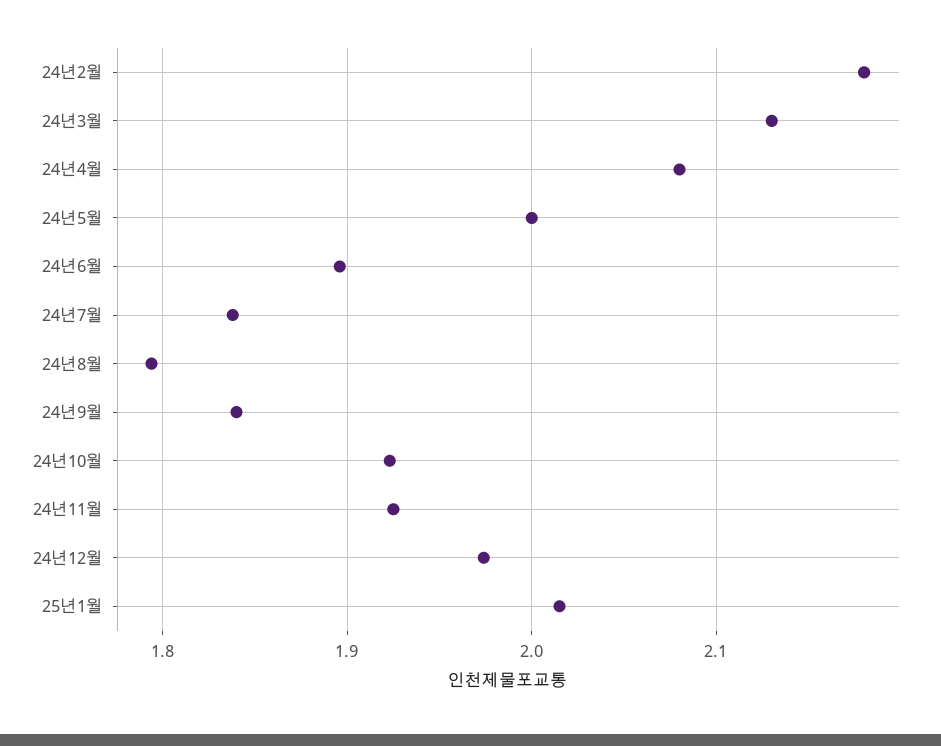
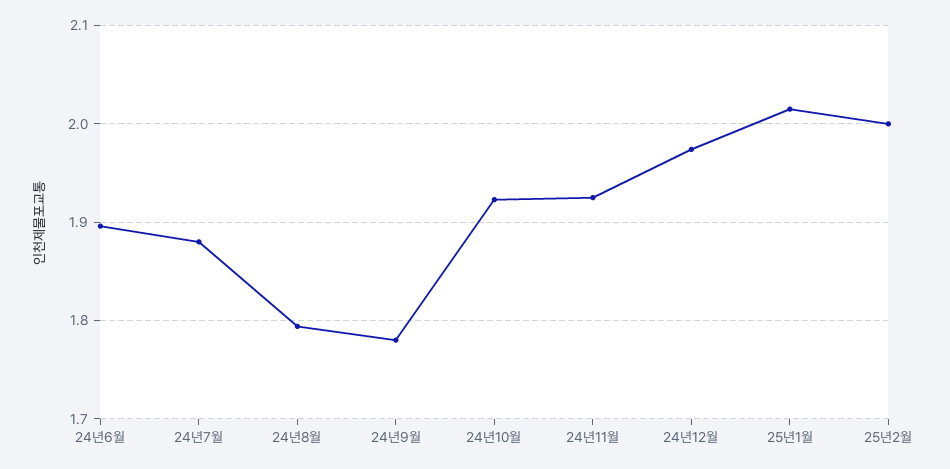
24년2월: 2.18 -> none
24년3월: 2.13 -> none
24년4월: 2.08 -> none
24년5월: 2 -> none
24년7월: 1.84 -> 1.88
24년9월: 1.84 -> 1.78
25년2월: none -> 2

